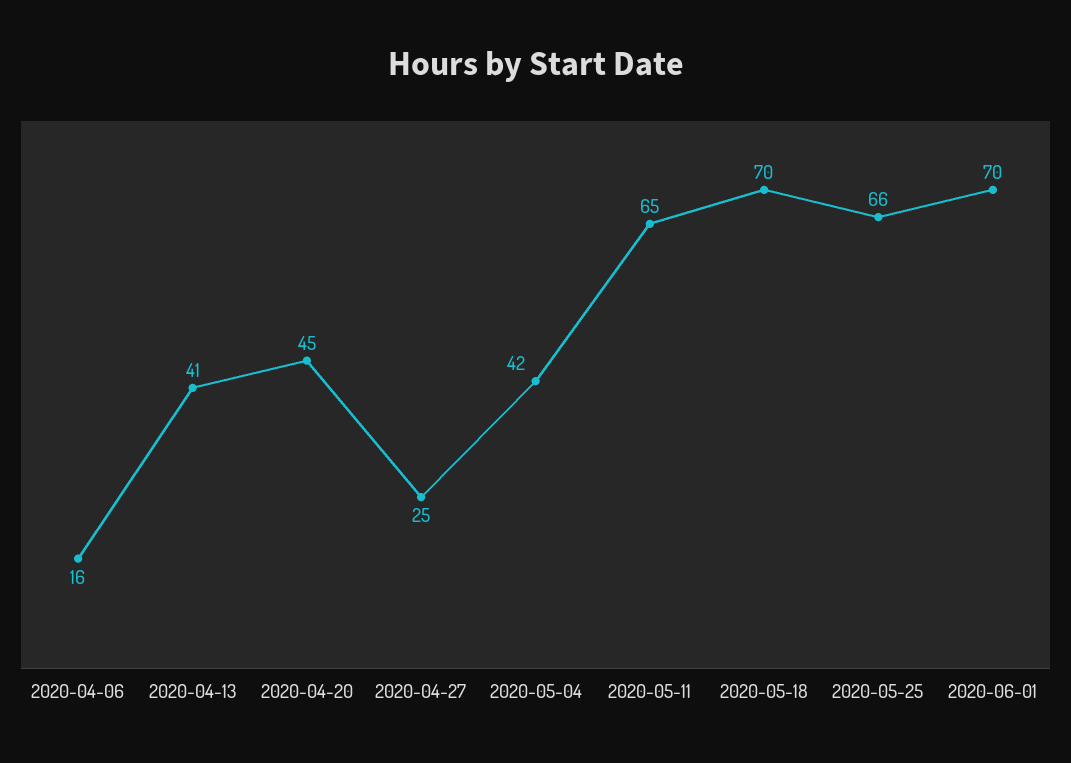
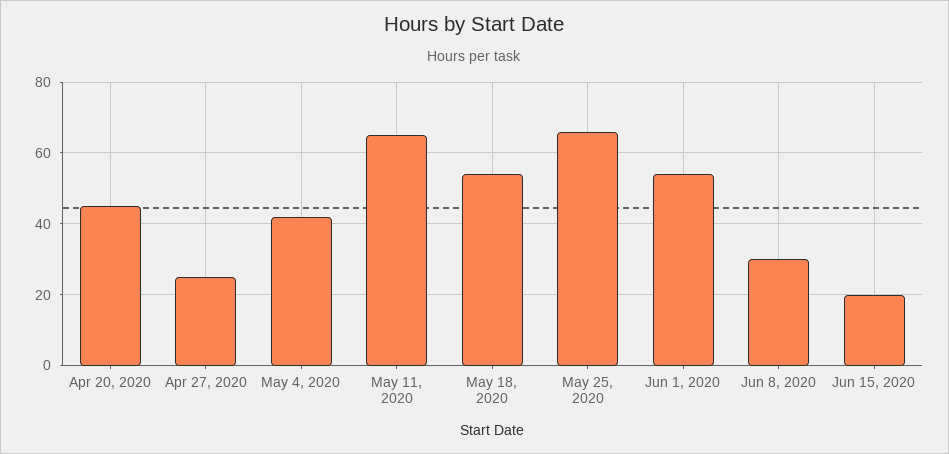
2020-04-06: 16 -> none
2020-04-13: 41 -> none
2020-05-18: 70 -> 55
2020-06-01: 70 -> 55
Jun 8, 2020: none -> 30
Jun 15, 2020: none -> 20

